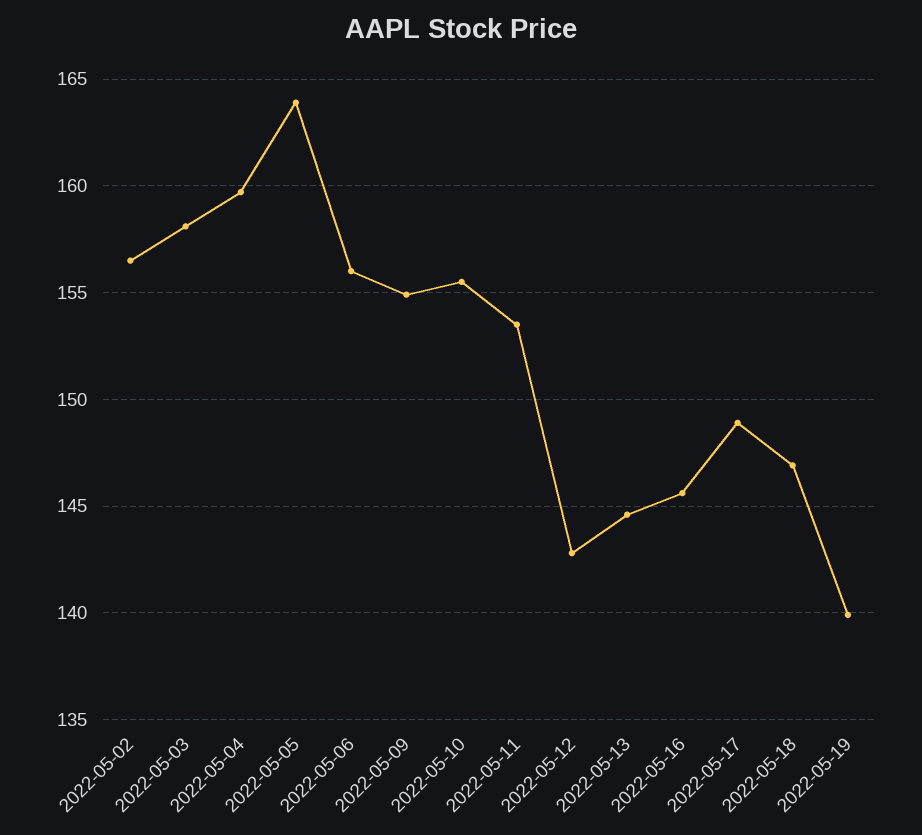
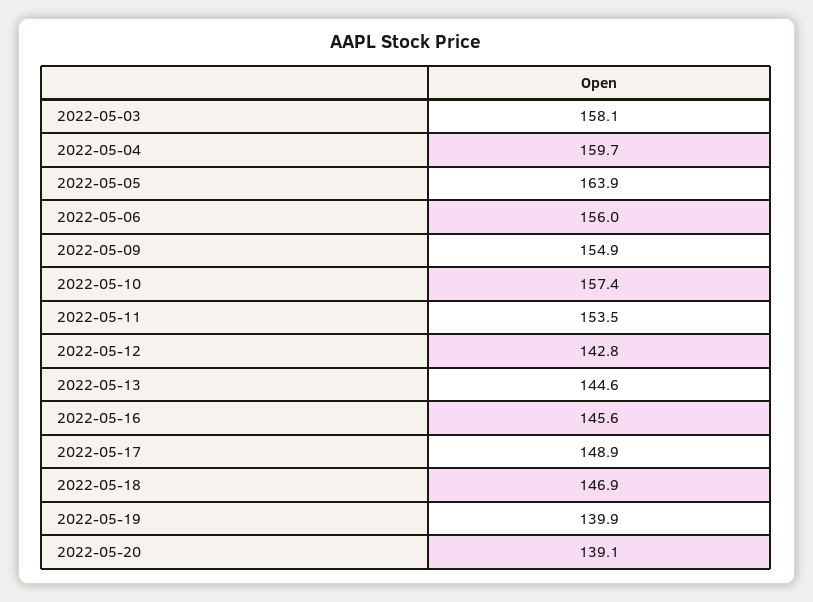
2022-05-02: 156.5 -> none
2022-05-10: 155.5 -> 157.4
2022-05-20: none -> 139.1

